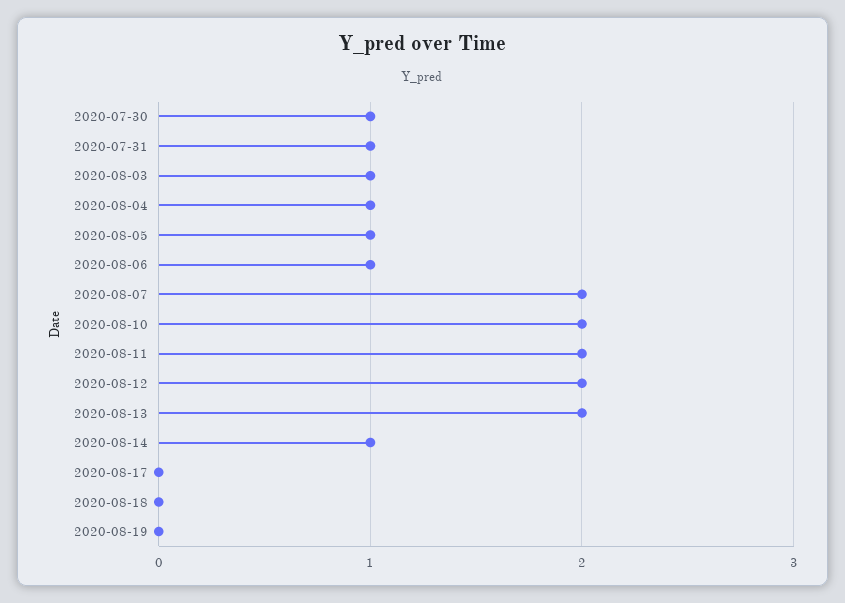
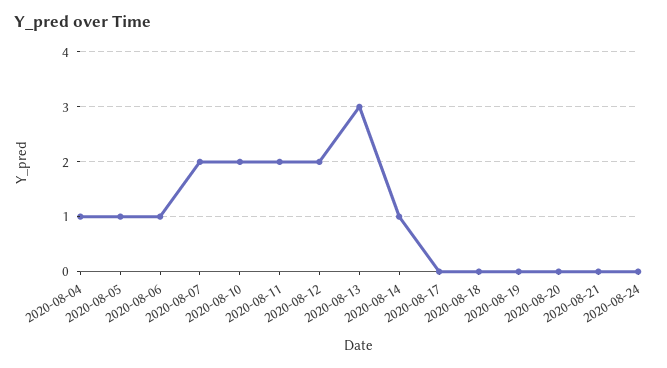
2020-07-30: 1 -> none
2020-07-31: 1 -> none
2020-08-03: 1 -> none
2020-08-13: 2 -> 3
2020-08-20: none -> 0
2020-08-21: none -> 0
2020-08-24: none -> 0

